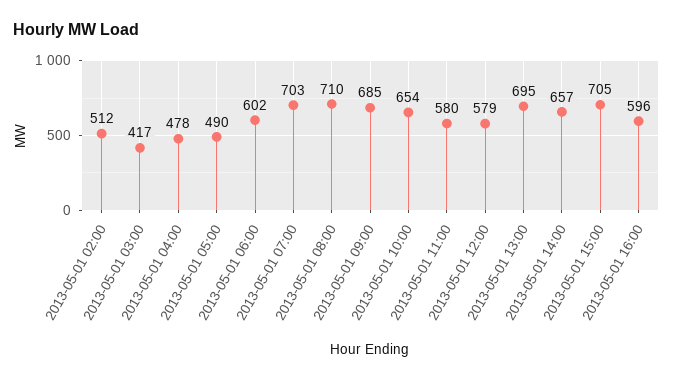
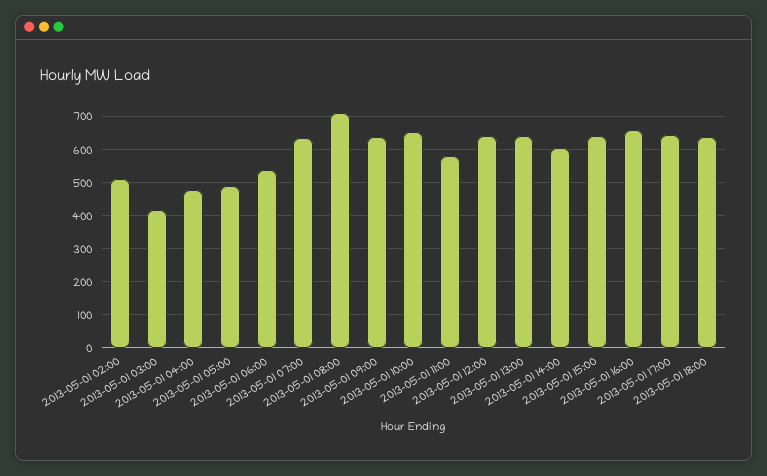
2013-05-01 06:00: 602 -> 540
2013-05-01 07:00: 703 -> 640
2013-05-01 09:00: 685 -> 640
2013-05-01 12:00: 579 -> 640
2013-05-01 13:00: 695 -> 640
2013-05-01 14:00: 657 -> 600
2013-05-01 15:00: 705 -> 640
2013-05-01 16:00: 596 -> 660
2013-05-01 17:00: none -> 640
2013-05-01 18:00: none -> 640

